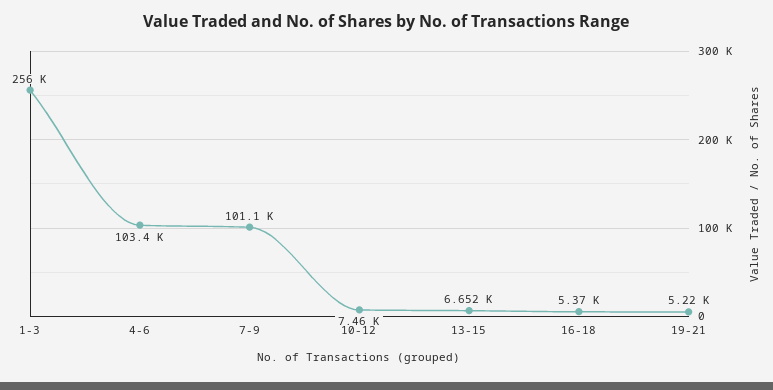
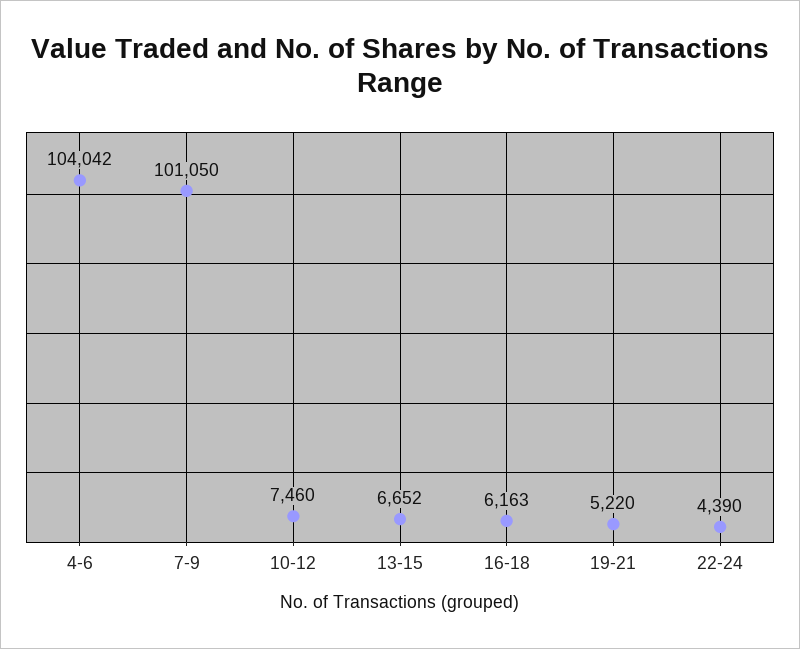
1-3: 256000 -> none
4-6: 103400 -> 104042
16-18: 5370 -> 6163
22-24: none -> 4390

